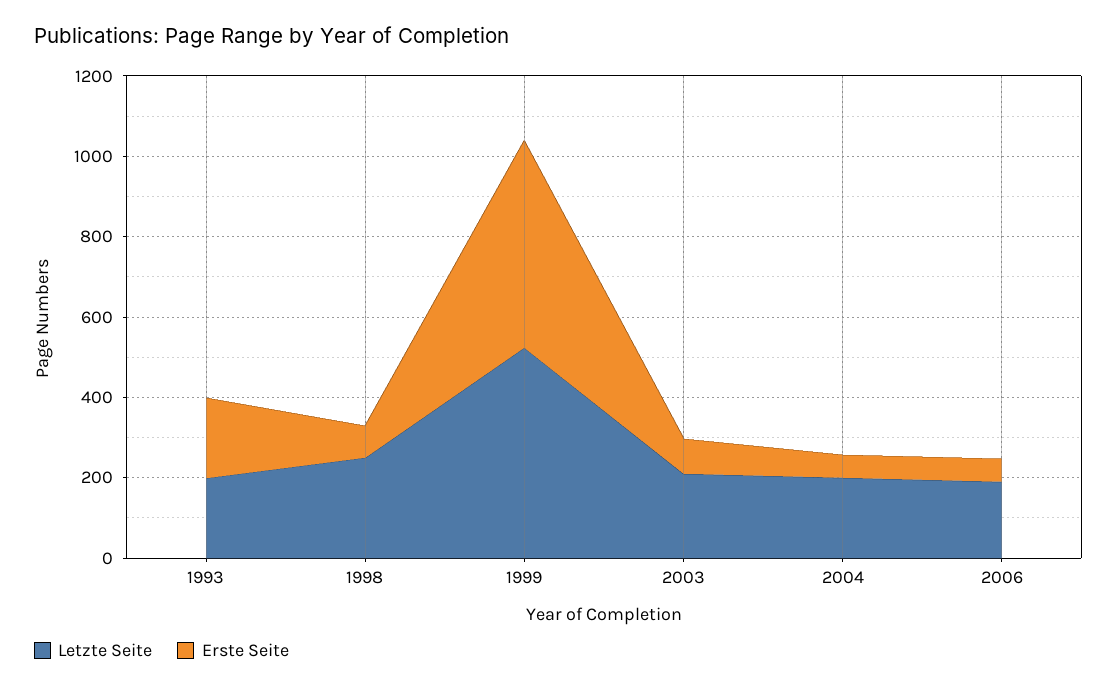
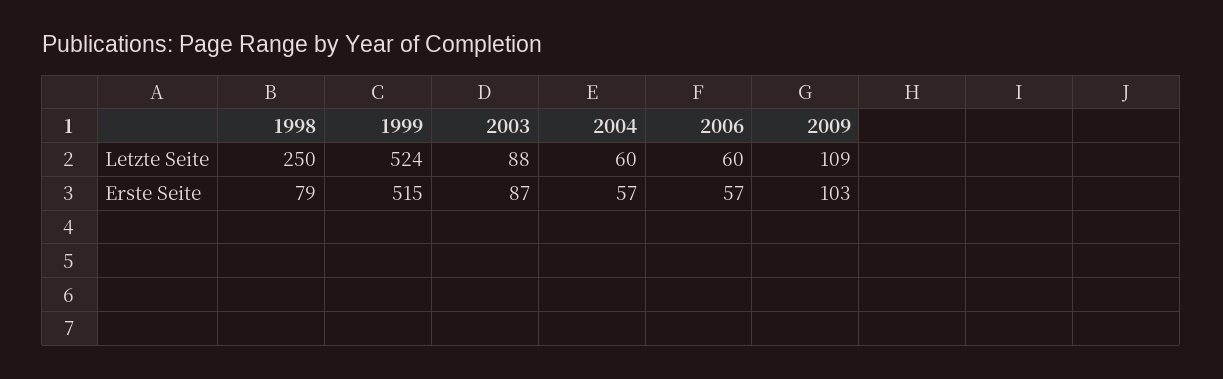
Letzte Seite, 1993: 200 -> none
Erste Seite, 1993: 200 -> none
Letzte Seite, 2003: 200 -> 88
Letzte Seite, 2004: 200 -> 60
Letzte Seite, 2006: 200 -> 60
Letzte Seite, 2009: none -> 109
Erste Seite, 2009: none -> 103

